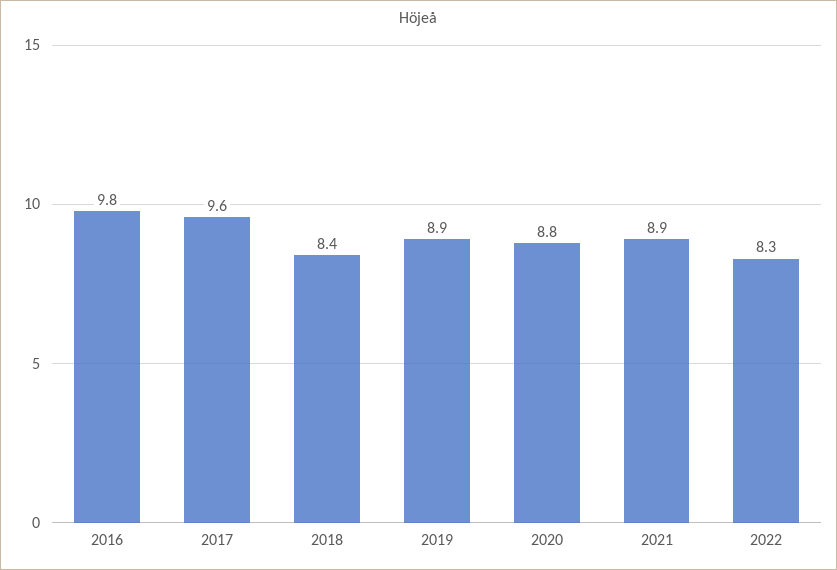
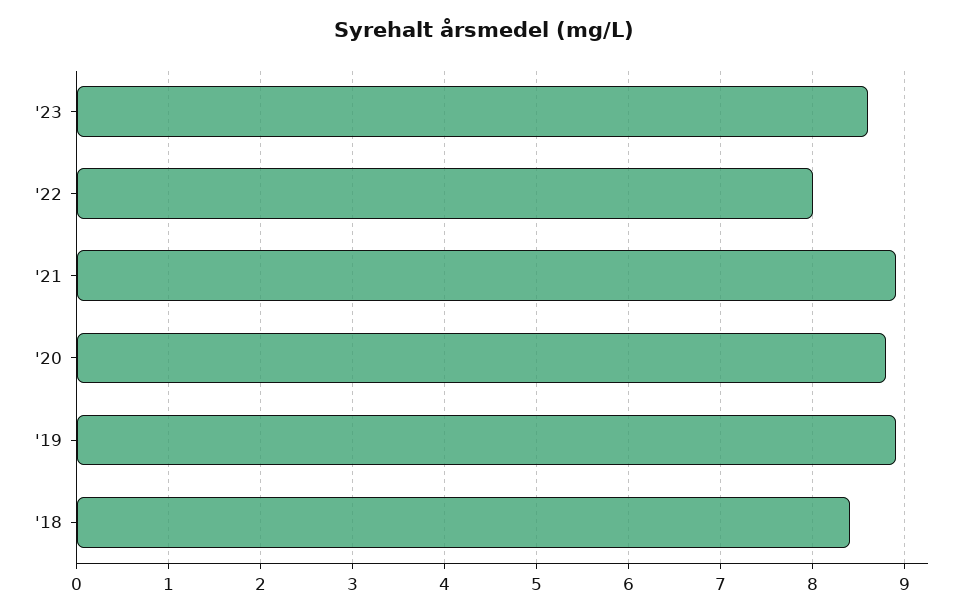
2016: 9.8 -> none
2017: 9.6 -> none
2022: 8.3 -> 8
'23: none -> 8.6

